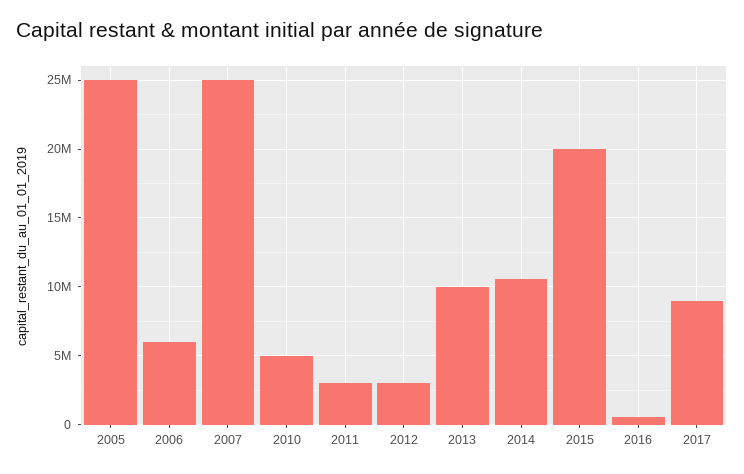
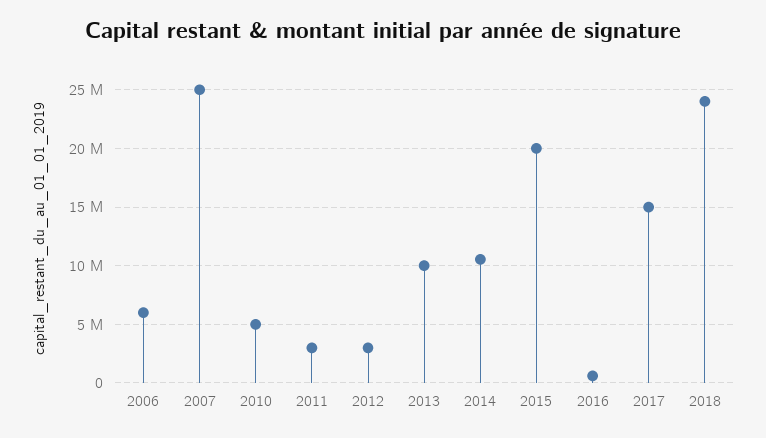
2005: 25000000 -> none
2017: 9000000 -> 15000000
2018: none -> 24000000

